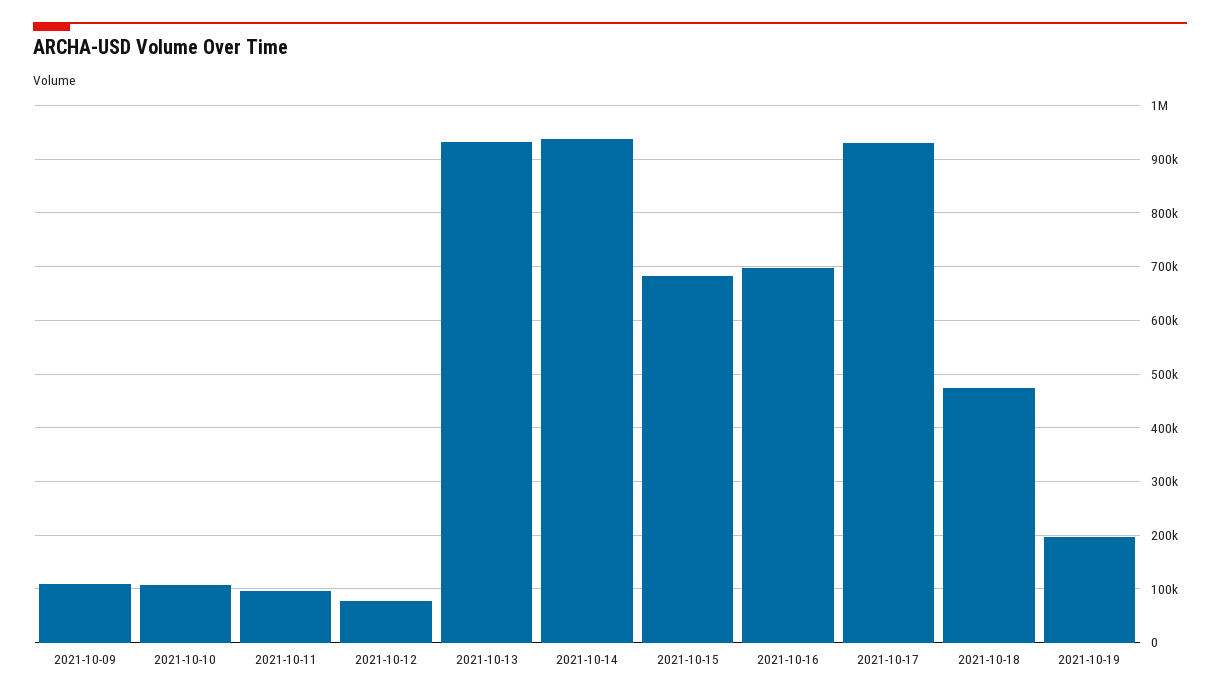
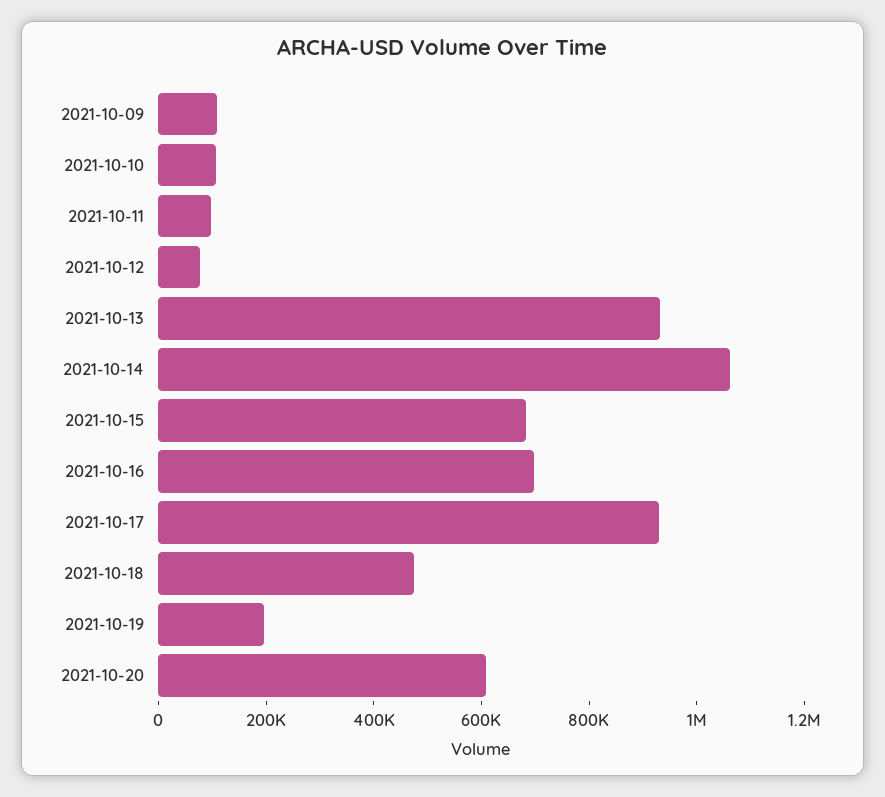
2021-10-14: 940000 -> 1050000
2021-10-20: none -> 600000

